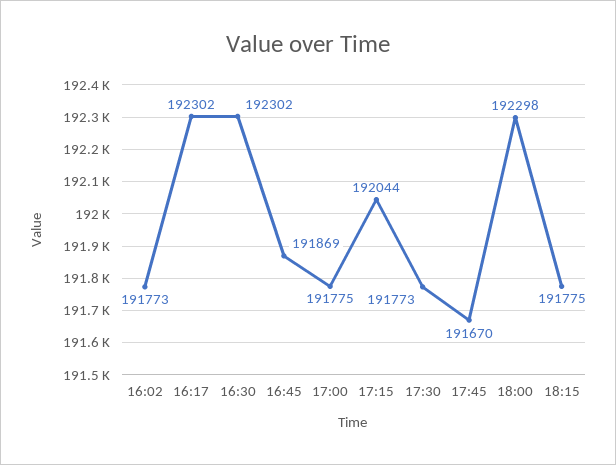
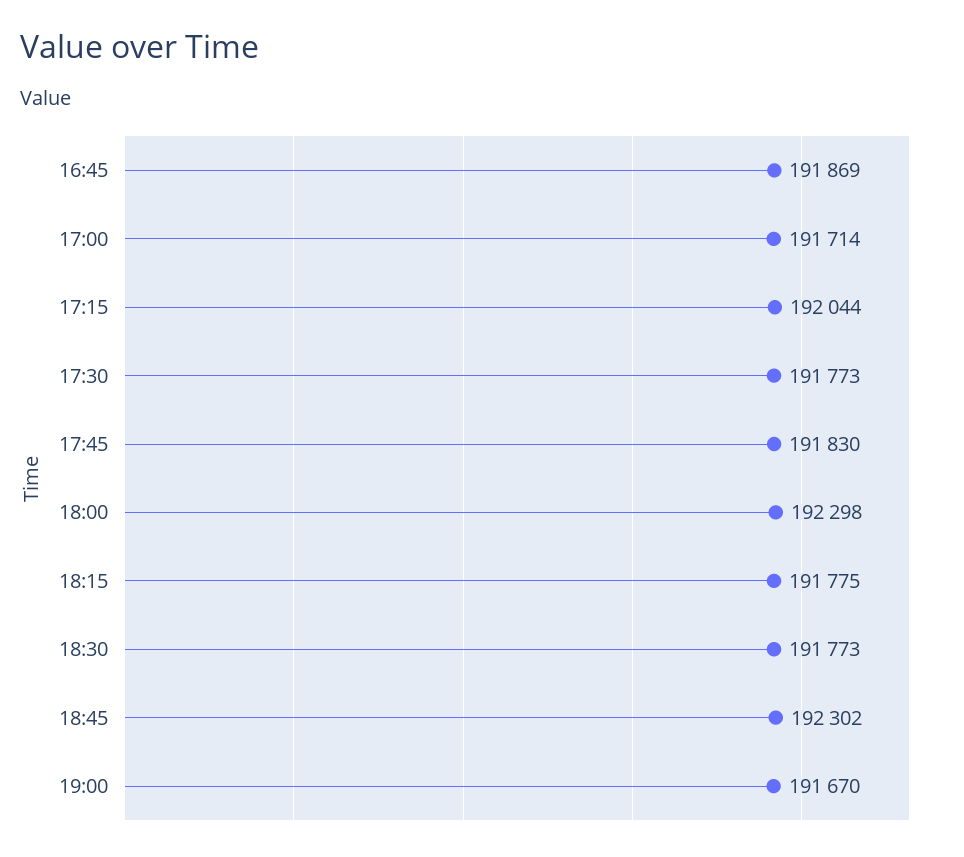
16:02: 191773 -> none
16:17: 192302 -> none
16:30: 192302 -> none
17:00: 191775 -> 191714
17:45: 191670 -> 191830
18:30: none -> 191773
18:45: none -> 192302
19:00: none -> 191670

